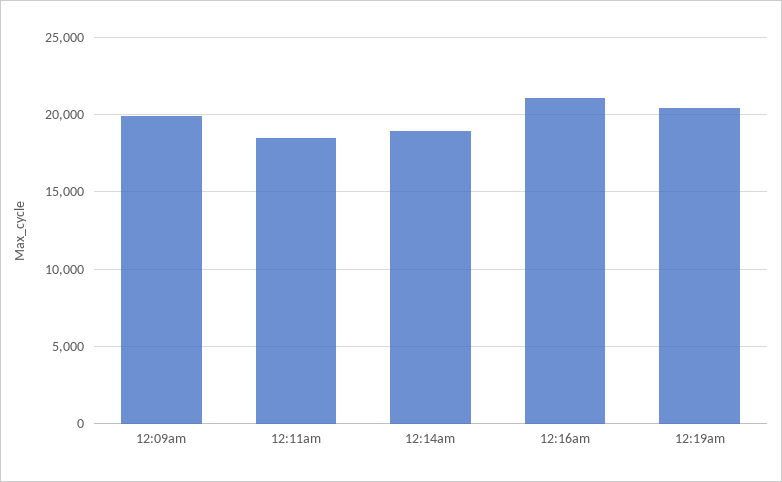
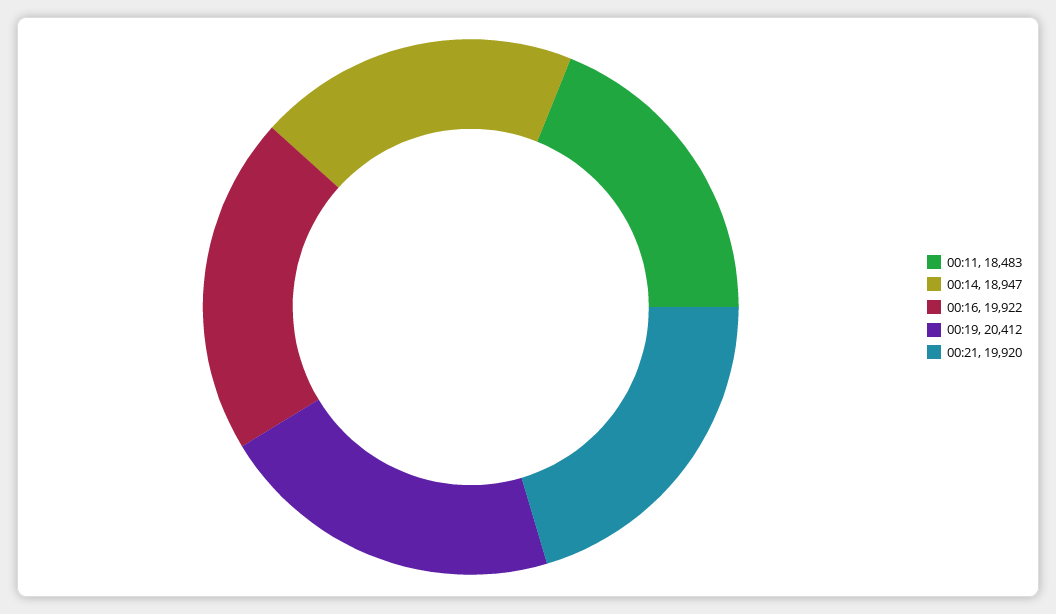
12:09am: 20000 -> none
12:16am: 21000 -> 19922
00:21: none -> 19920

